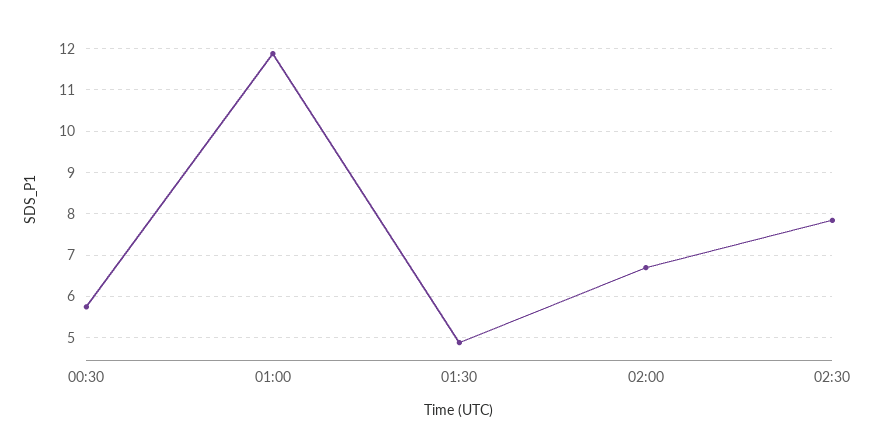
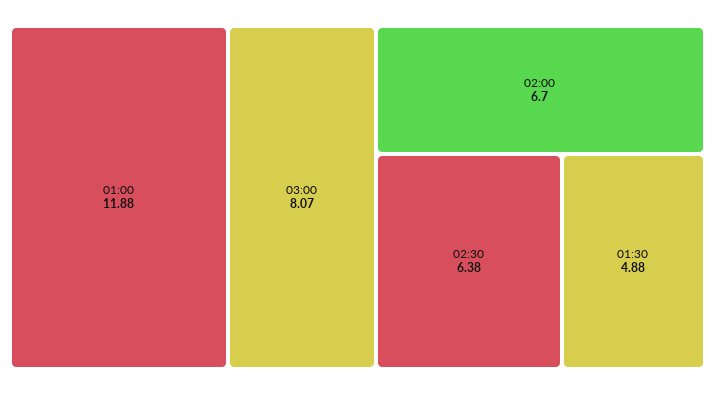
00:30: 5.8 -> none
02:30: 7.8 -> 6.38
03:00: none -> 8.07

